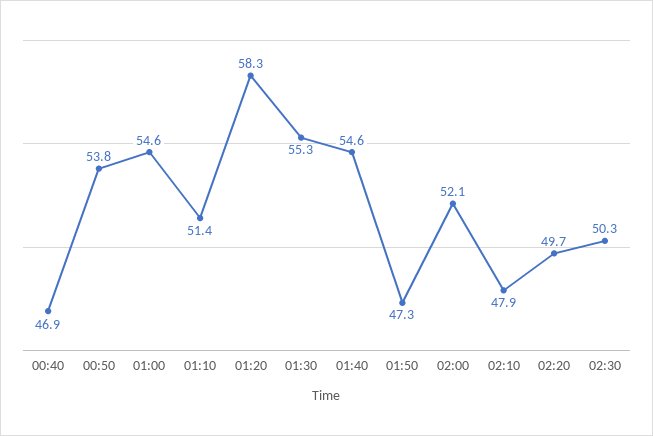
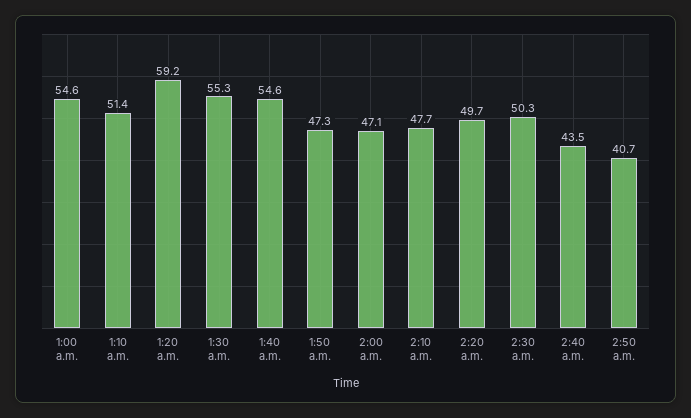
00:40: 46.9 -> none
00:50: 53.8 -> none
01:20: 58.3 -> 59.2
02:00: 52.1 -> 47.1
02:10: 47.9 -> 47.7
2:40 a.m.: none -> 43.5
2:50 a.m.: none -> 40.7

